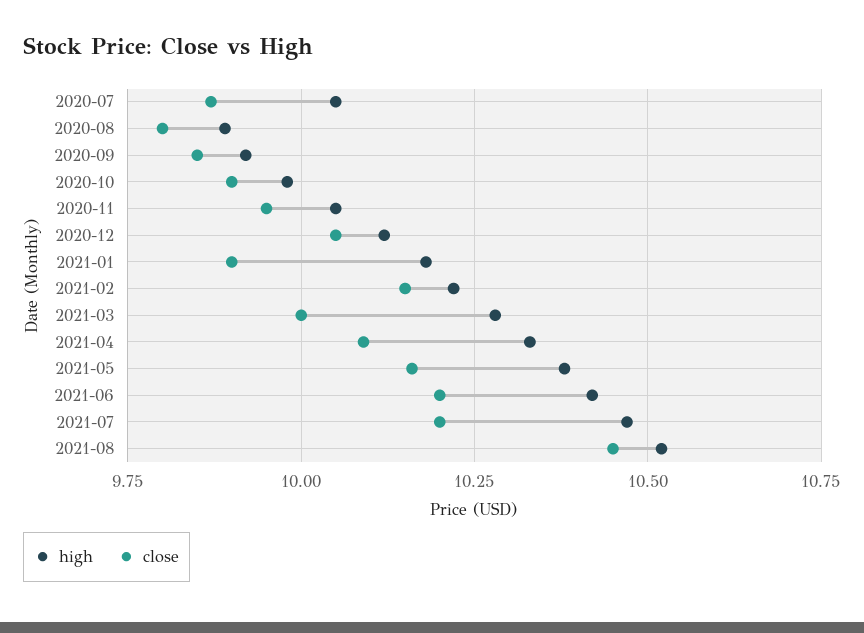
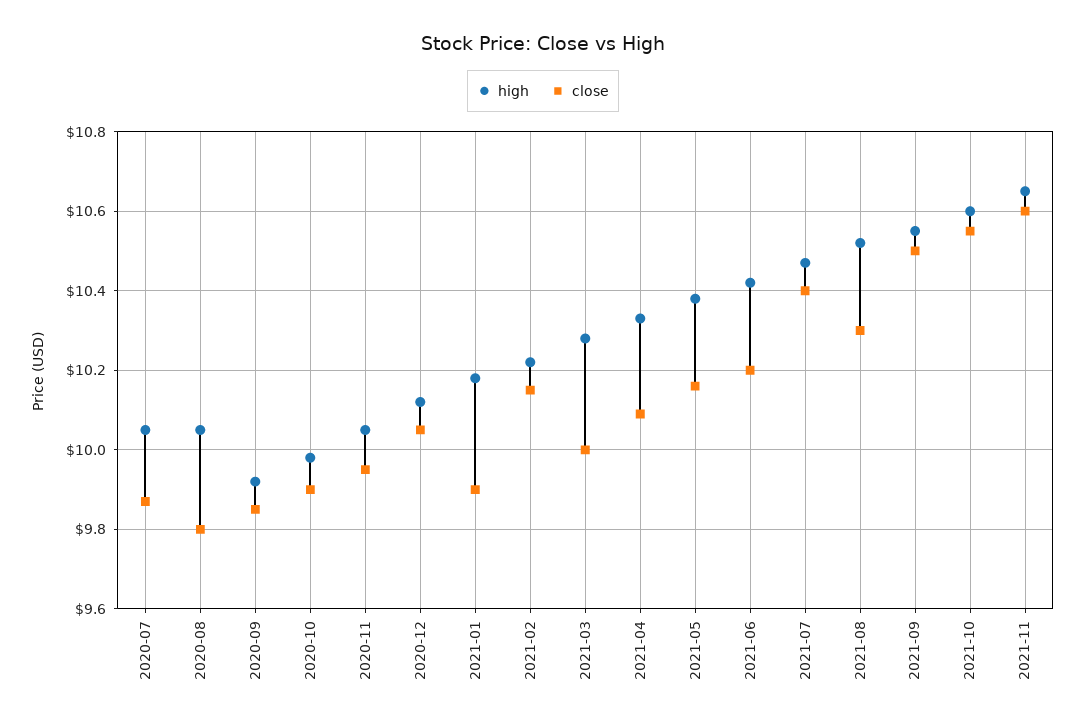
high, 2020-08: 9.9 -> 10.05
close, 2021-07: 10.2 -> 10.4
close, 2021-08: 10.45 -> 10.3
high, 2021-09: none -> 10.55
close, 2021-09: none -> 10.5
high, 2021-10: none -> 10.6
close, 2021-10: none -> 10.55
high, 2021-11: none -> 10.65
close, 2021-11: none -> 10.6

